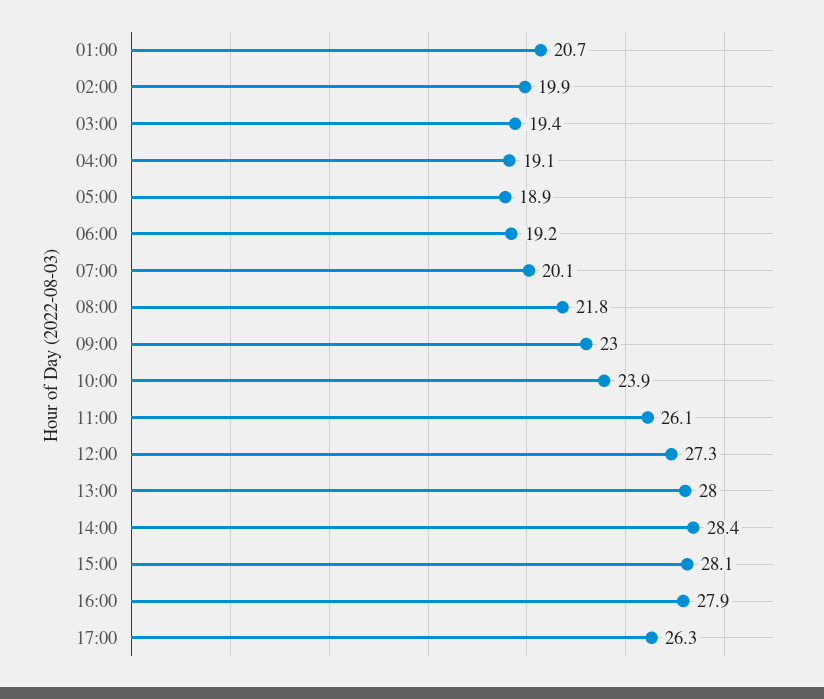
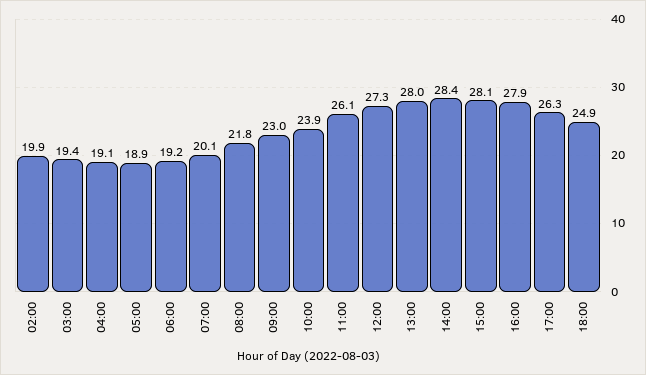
01:00: 20.7 -> none
18:00: none -> 24.9

